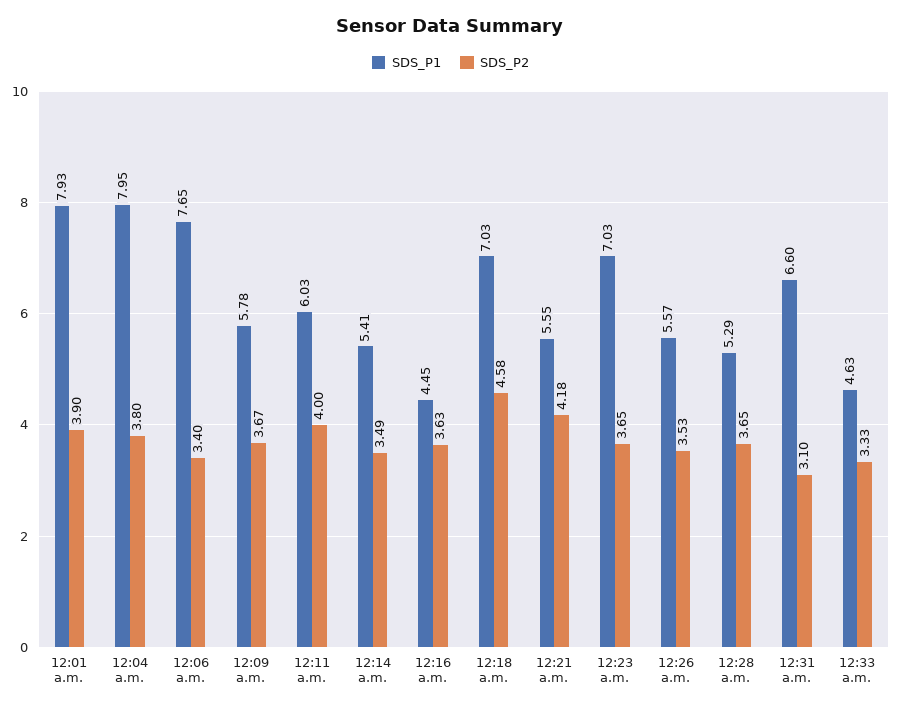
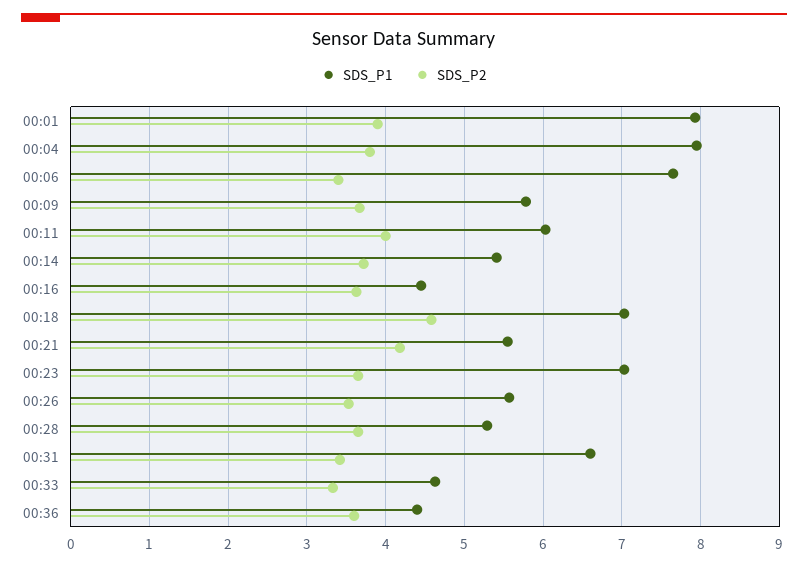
SDS_P2, 12:14 a.m.: 3.49 -> 3.7
SDS_P2, 12:31 a.m.: 3.1 -> 3.4
SDS_P1, 00:36: none -> 4.4
SDS_P2, 00:36: none -> 3.6

